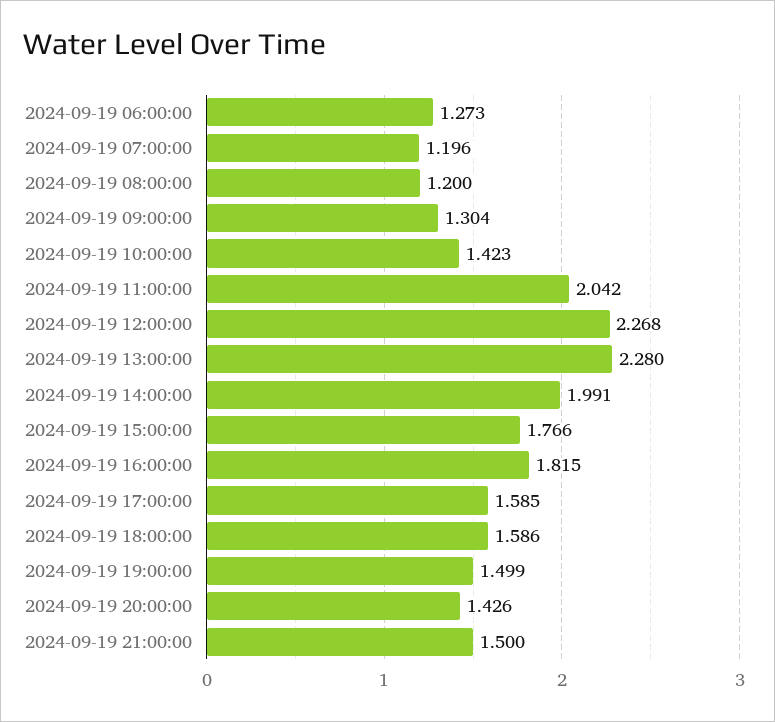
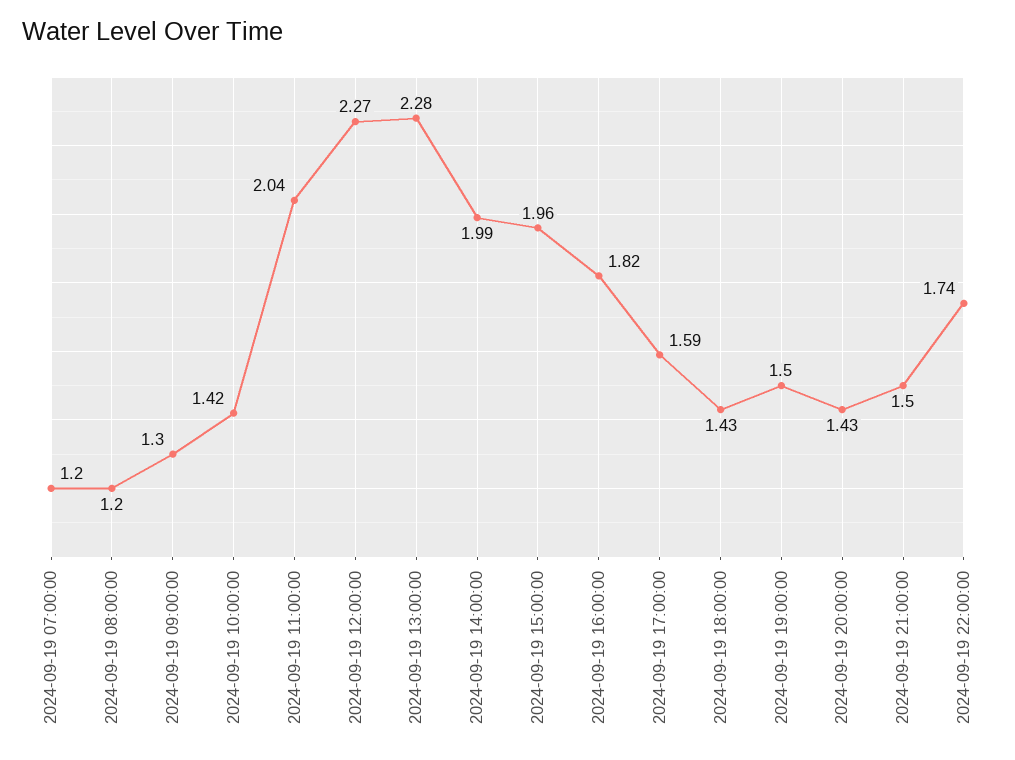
2024-09-19 06:00:00: 1.273 -> none
2024-09-19 15:00:00: 1.766 -> 1.96
2024-09-19 18:00:00: 1.586 -> 1.43
2024-09-19 22:00:00: none -> 1.74

